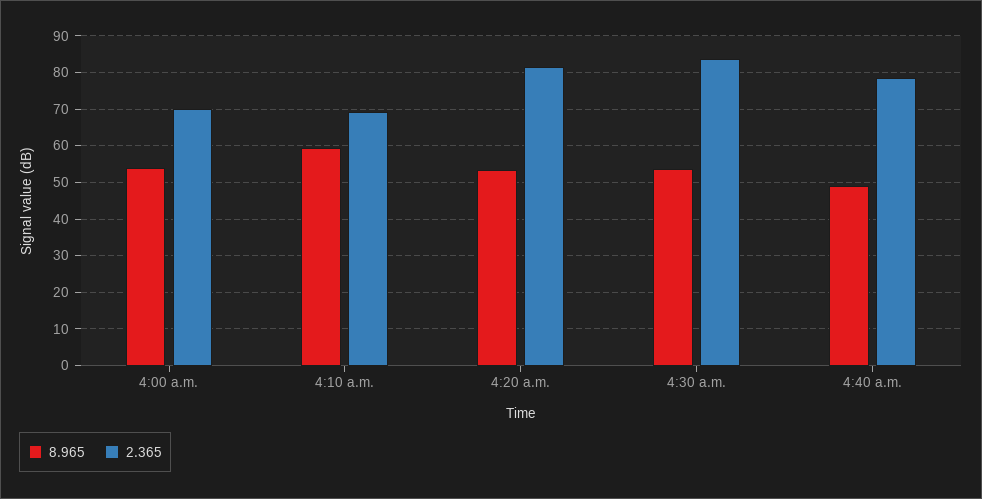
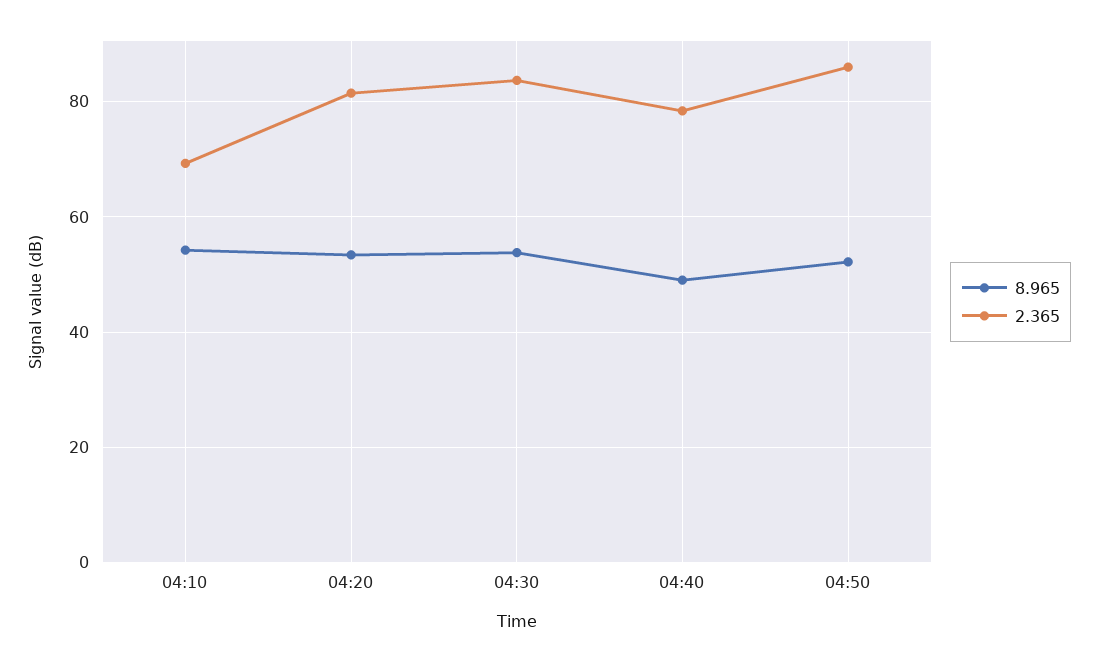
8.965, 4:00 a.m.: 54 -> none
2.365, 4:00 a.m.: 70 -> none
8.965, 4:10 a.m.: 60 -> 54
8.965, 04:50: none -> 52
2.365, 04:50: none -> 86

